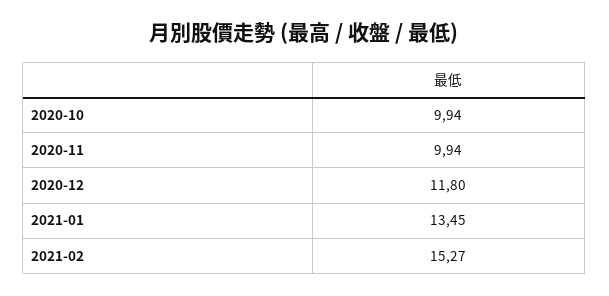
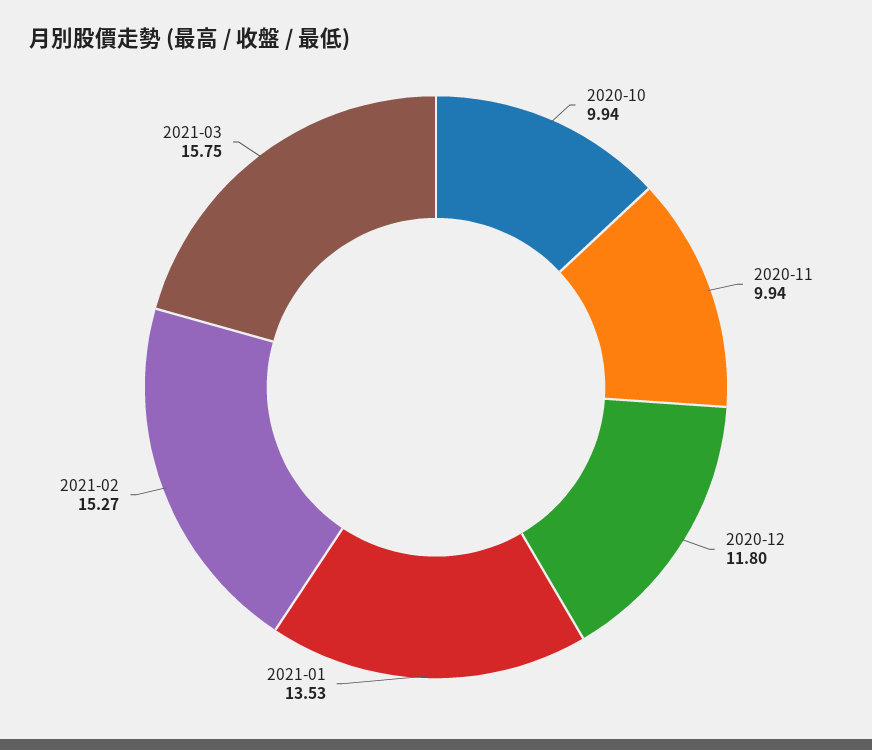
2021-01: 13.45 -> 13.53
2021-03: none -> 15.75

